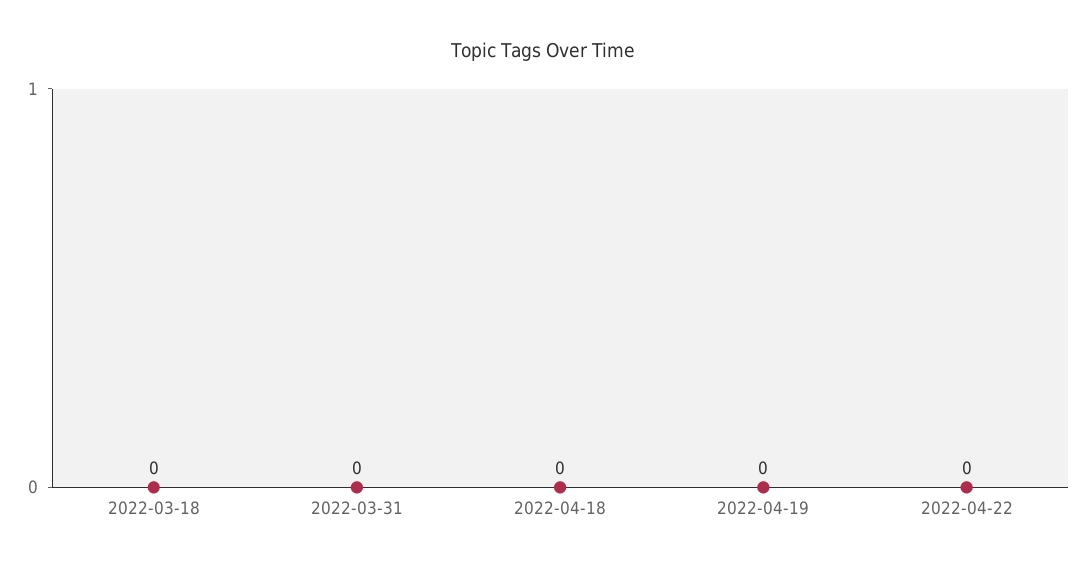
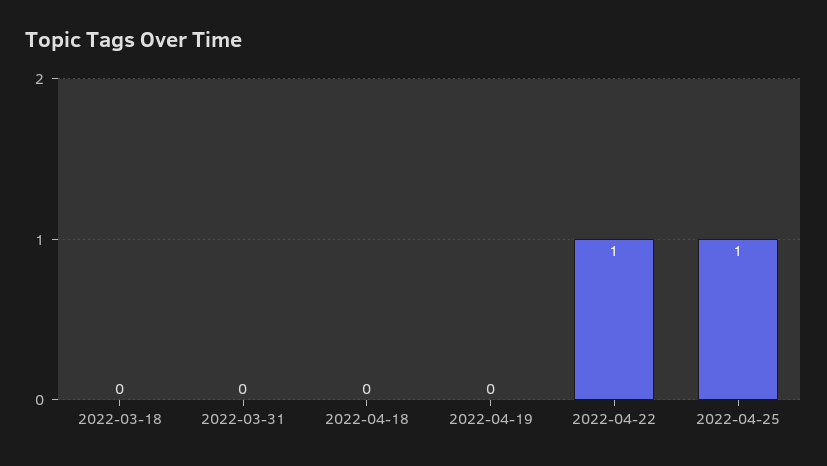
2022-04-22: 0 -> 1
2022-04-25: none -> 1

